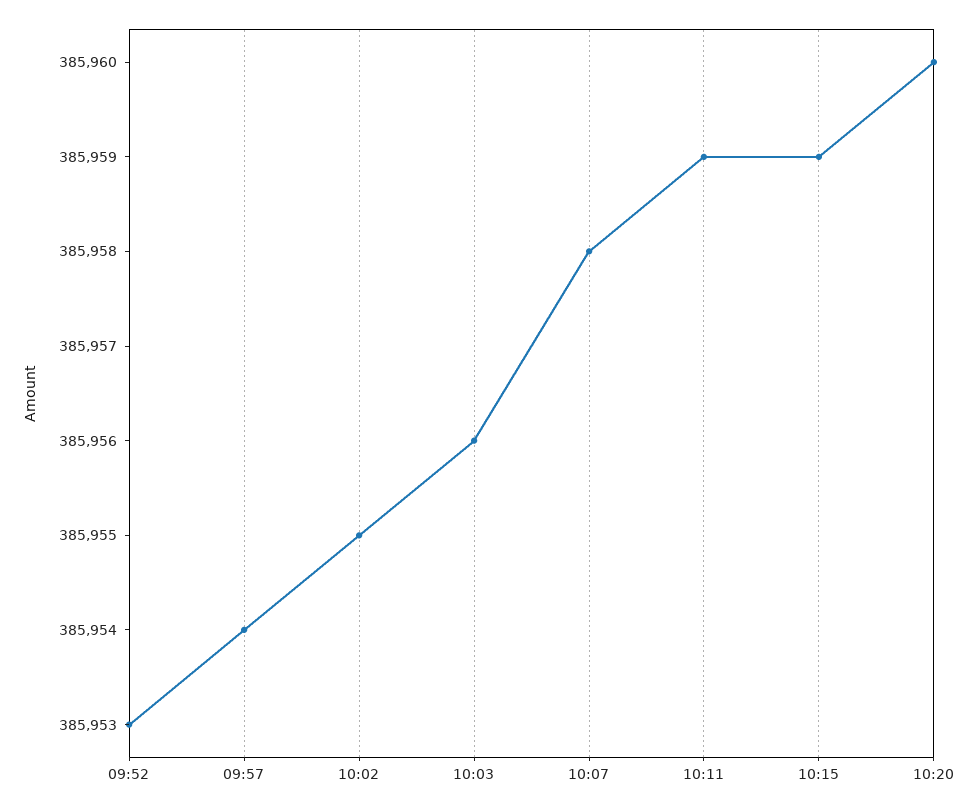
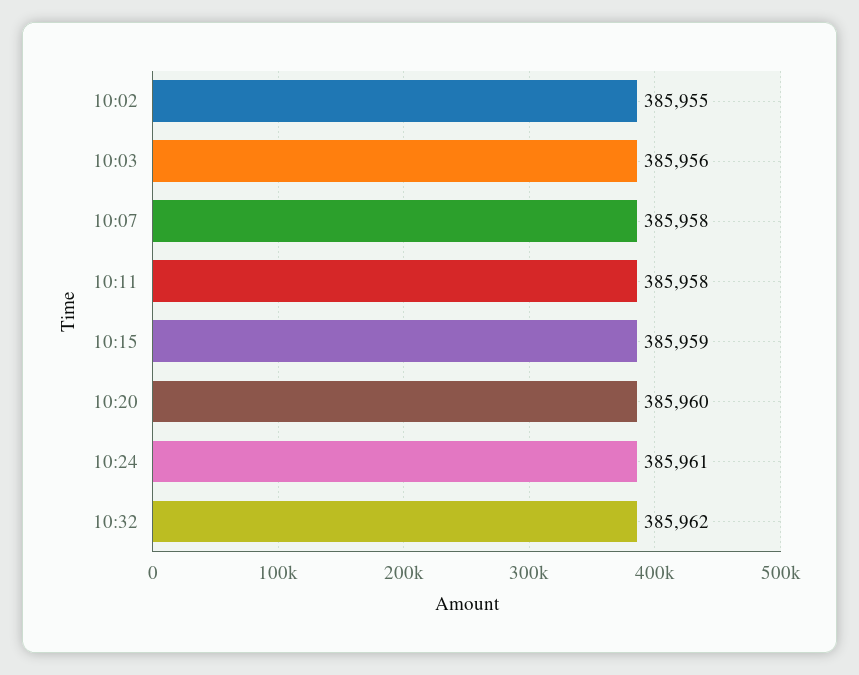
09:52: 385953 -> none
09:57: 385954 -> none
10:11: 385959 -> 385958
10:24: none -> 385961
10:32: none -> 385962

